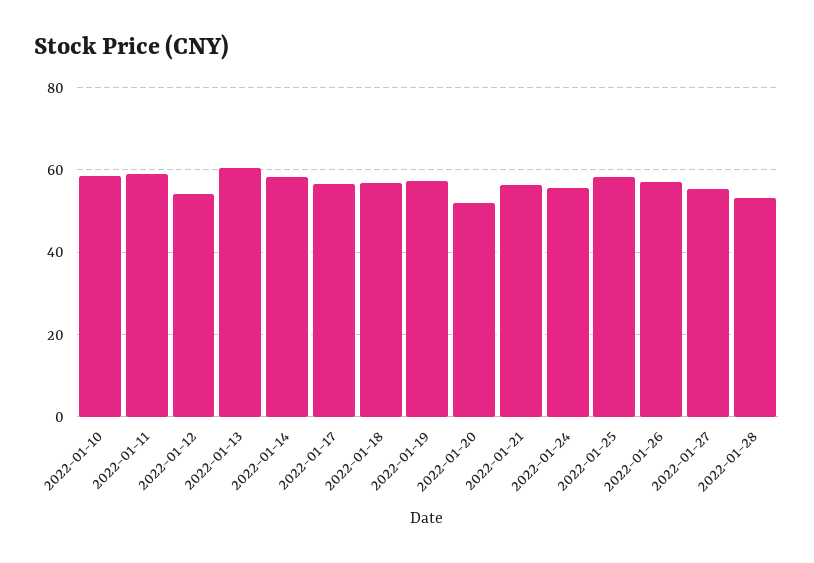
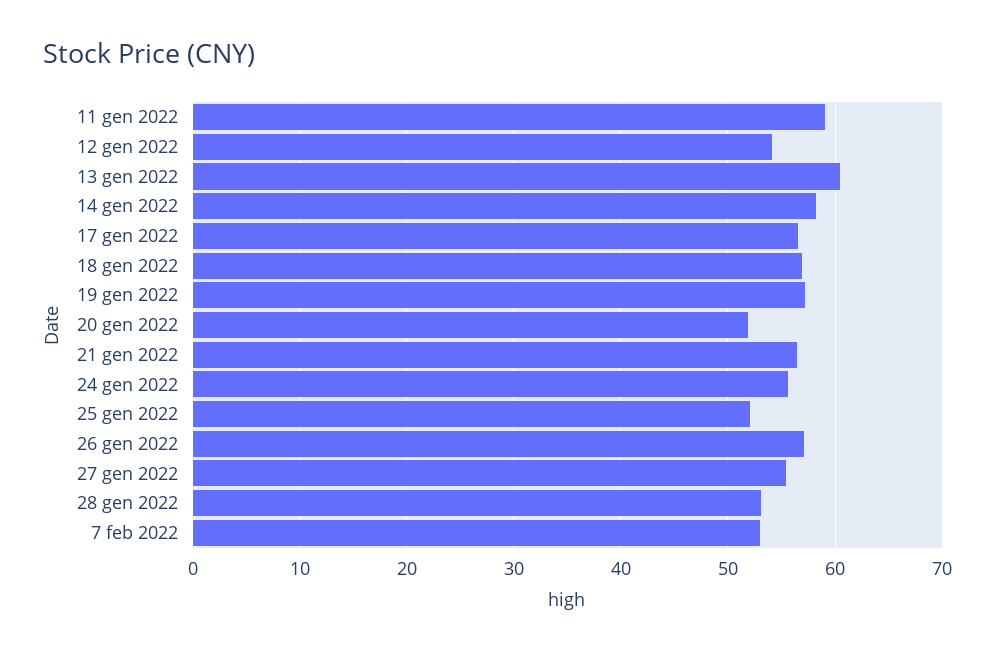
2022-01-10: 58 -> none
2022-01-25: 58 -> 52
7 feb 2022: none -> 53

